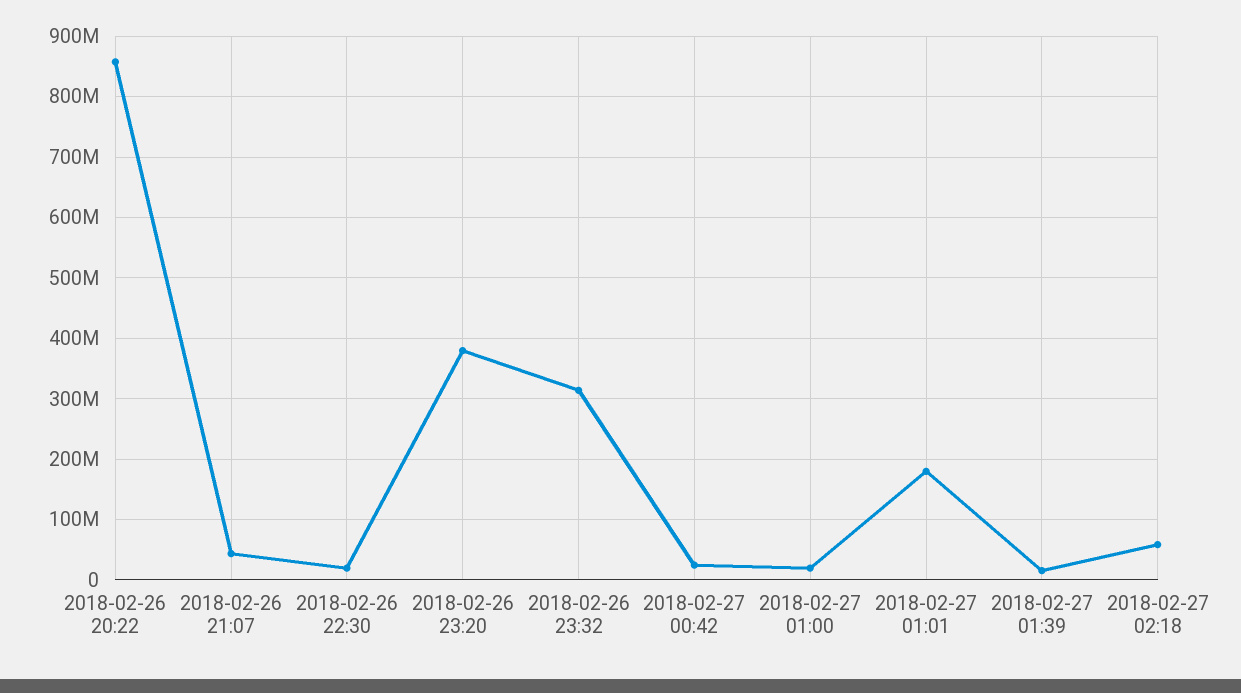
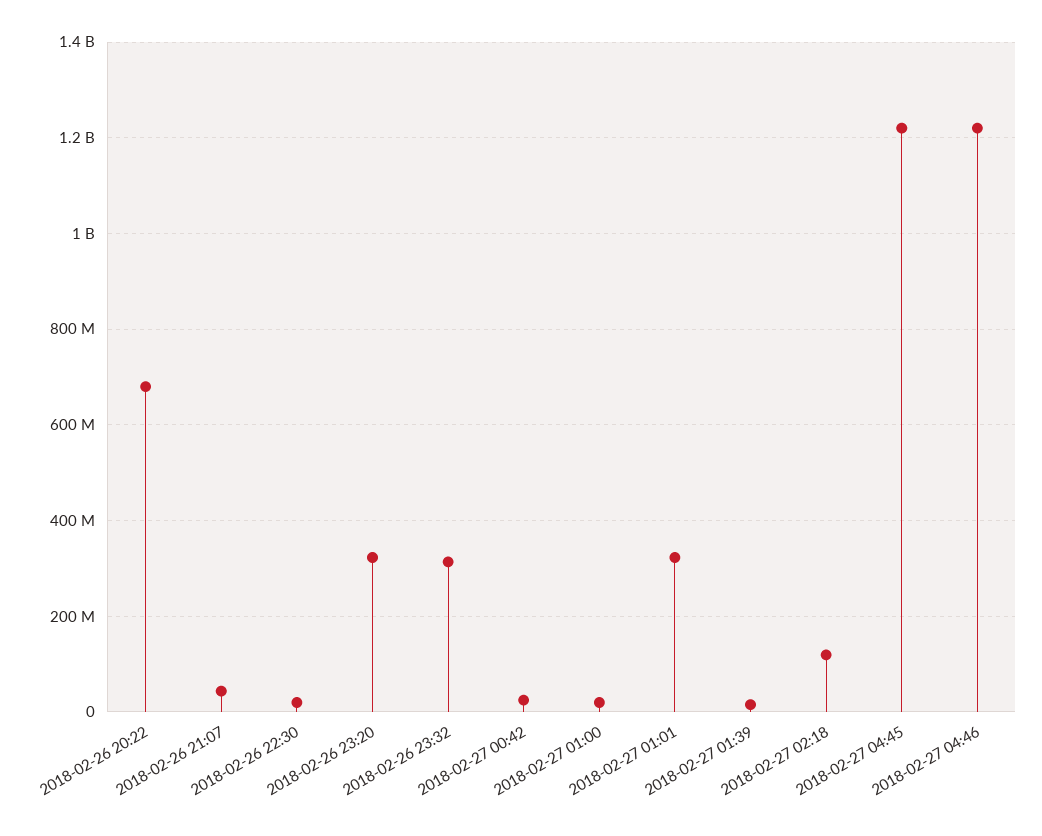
2018-02-26 20:22: 860000000 -> 680000000
2018-02-26 23:20: 380000000 -> 320000000
2018-02-27 01:01: 180000000 -> 320000000
2018-02-27 02:18: 60000000 -> 120000000
2018-02-27 04:45: none -> 1220000000
2018-02-27 04:46: none -> 1220000000

